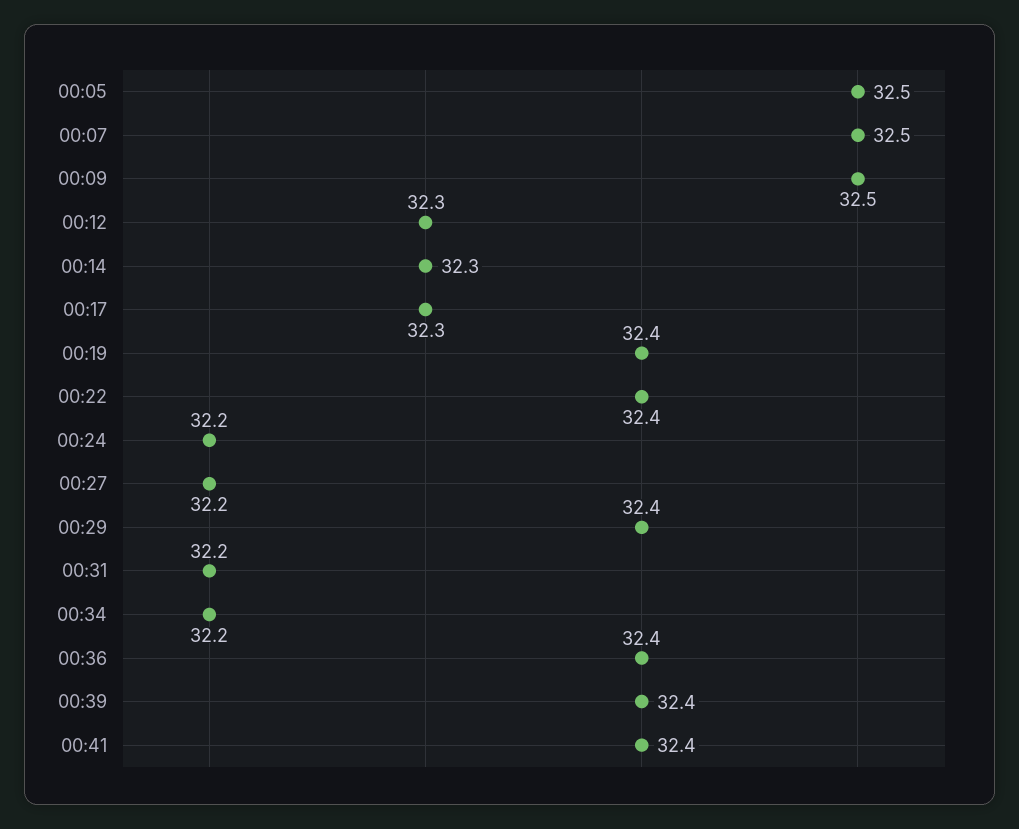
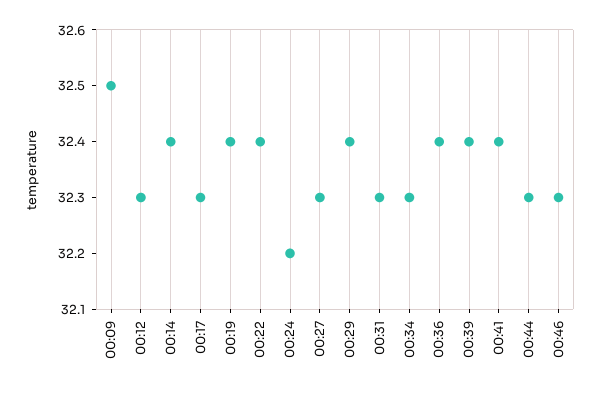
00:05: 32.5 -> none
00:07: 32.5 -> none
00:14: 32.3 -> 32.4
00:27: 32.2 -> 32.3
00:31: 32.2 -> 32.3
00:34: 32.2 -> 32.3
00:44: none -> 32.3
00:46: none -> 32.3

